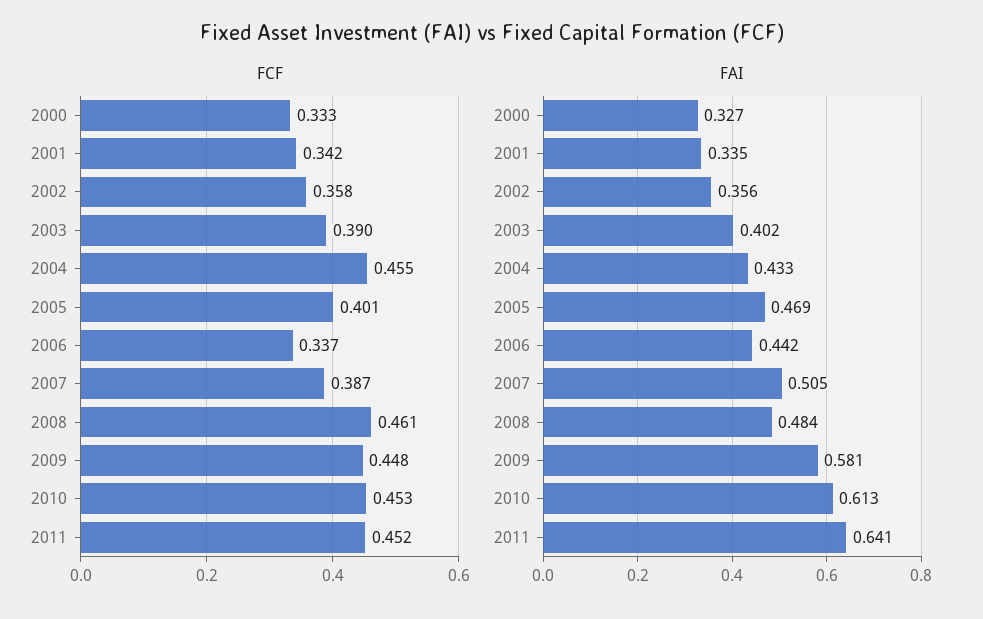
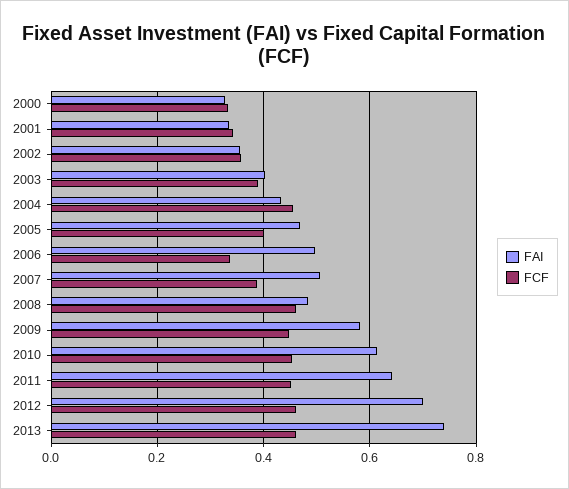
FAI, 2006: 0.442 -> 0.5
FAI, 2012: none -> 0.7
FCF, 2012: none -> 0.46
FAI, 2013: none -> 0.74
FCF, 2013: none -> 0.46

